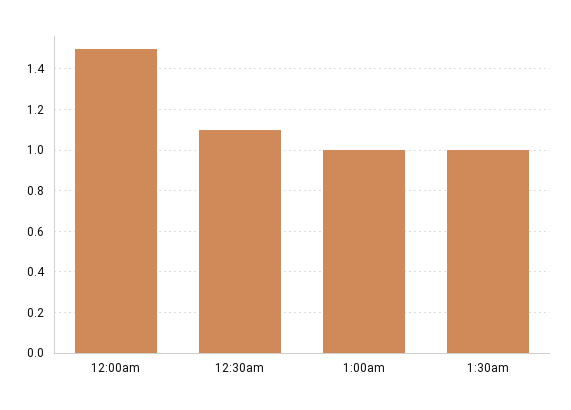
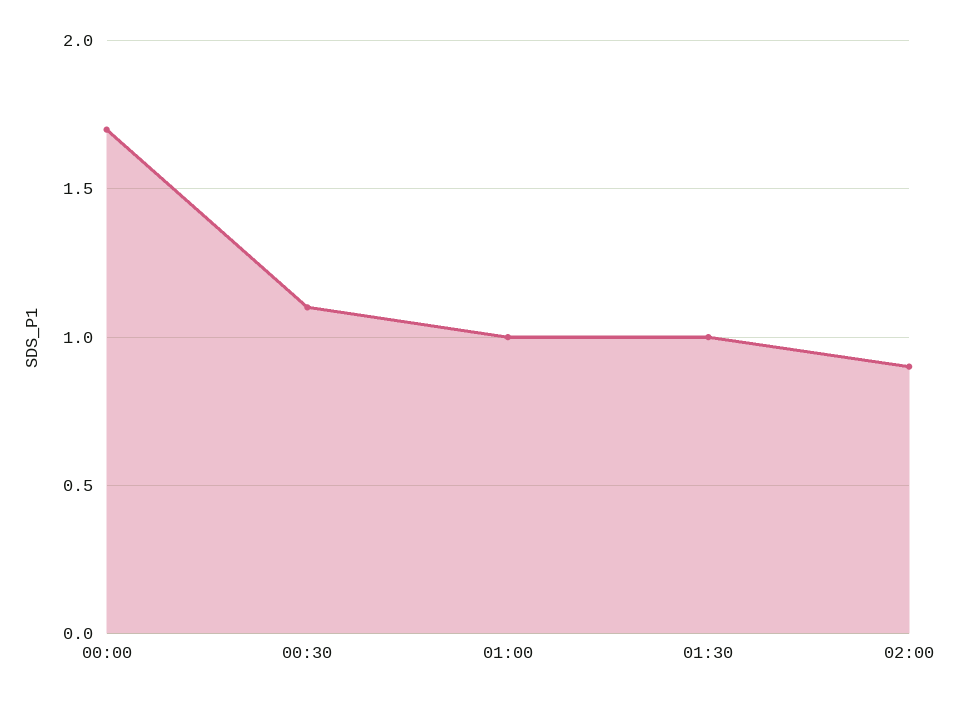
12:00am: 1.5 -> 1.7
02:00: none -> 0.9

